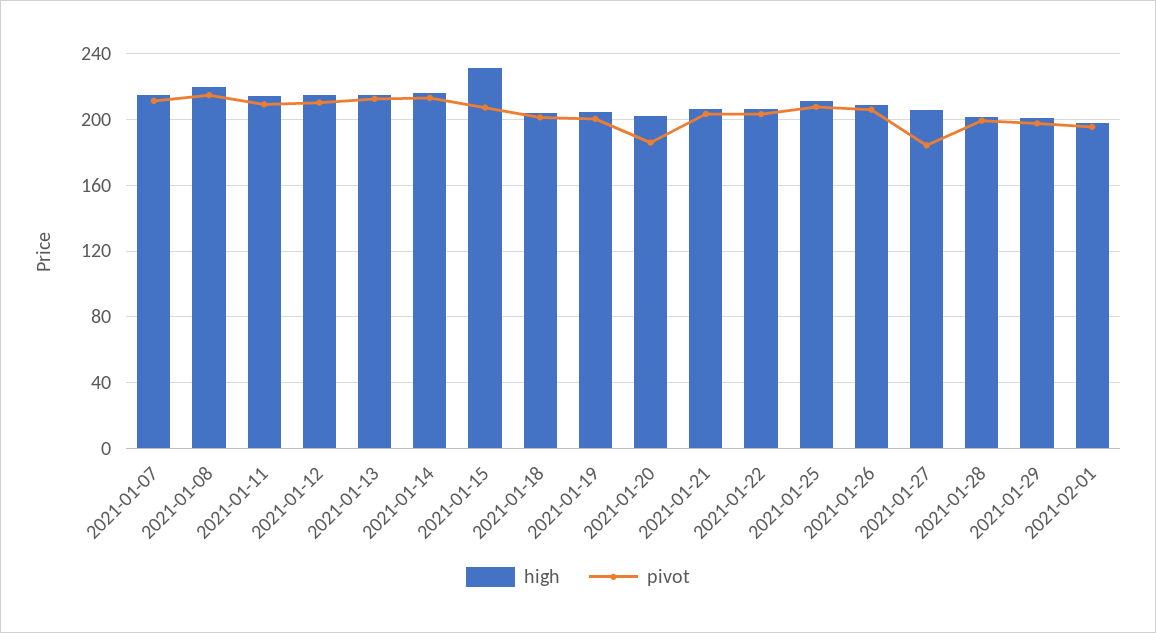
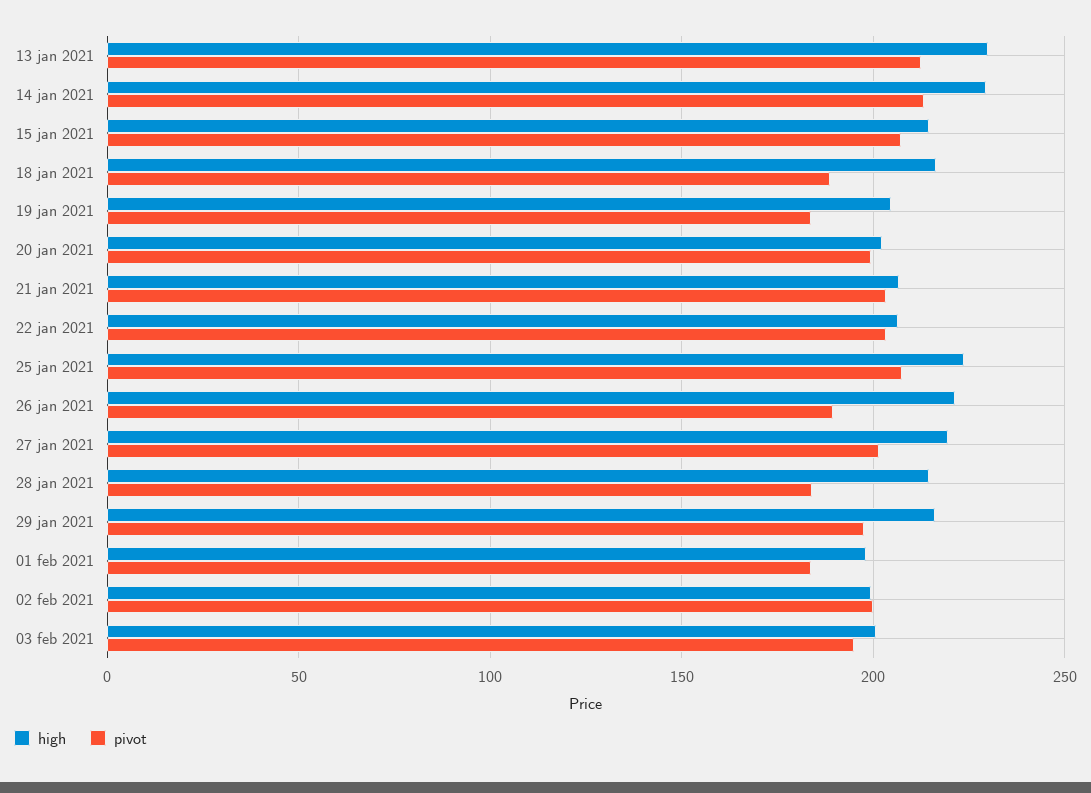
high, 2021-01-07: 215 -> none
pivot, 2021-01-07: 210 -> none
high, 2021-01-08: 220 -> none
pivot, 2021-01-08: 215 -> none
high, 2021-01-11: 215 -> none
pivot, 2021-01-11: 210 -> none
high, 2021-01-12: 215 -> none
pivot, 2021-01-12: 210 -> none
high, 2021-01-13: 215 -> 230
high, 2021-01-14: 215 -> 230
high, 2021-01-15: 230 -> 215
high, 2021-01-18: 205 -> 215
pivot, 2021-01-18: 200 -> 190
pivot, 2021-01-19: 200 -> 185
pivot, 2021-01-20: 185 -> 200
high, 2021-01-25: 210 -> 225
high, 2021-01-26: 210 -> 220
pivot, 2021-01-26: 205 -> 190
high, 2021-01-27: 205 -> 220
pivot, 2021-01-27: 185 -> 200
high, 2021-01-28: 200 -> 215
pivot, 2021-01-28: 200 -> 185
high, 2021-01-29: 200 -> 215
pivot, 2021-02-01: 195 -> 185
high, 02 feb 2021: none -> 200
pivot, 02 feb 2021: none -> 200
high, 03 feb 2021: none -> 200
pivot, 03 feb 2021: none -> 195

